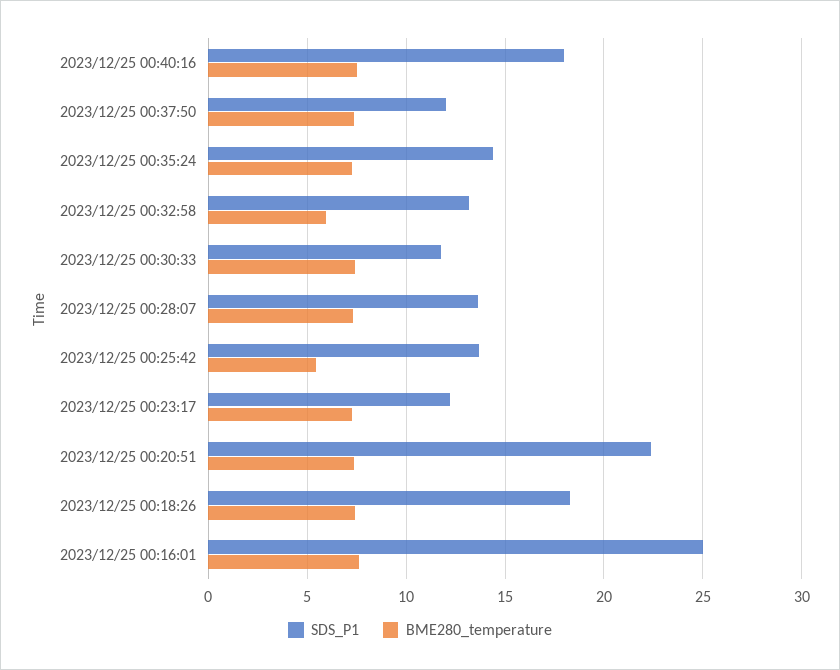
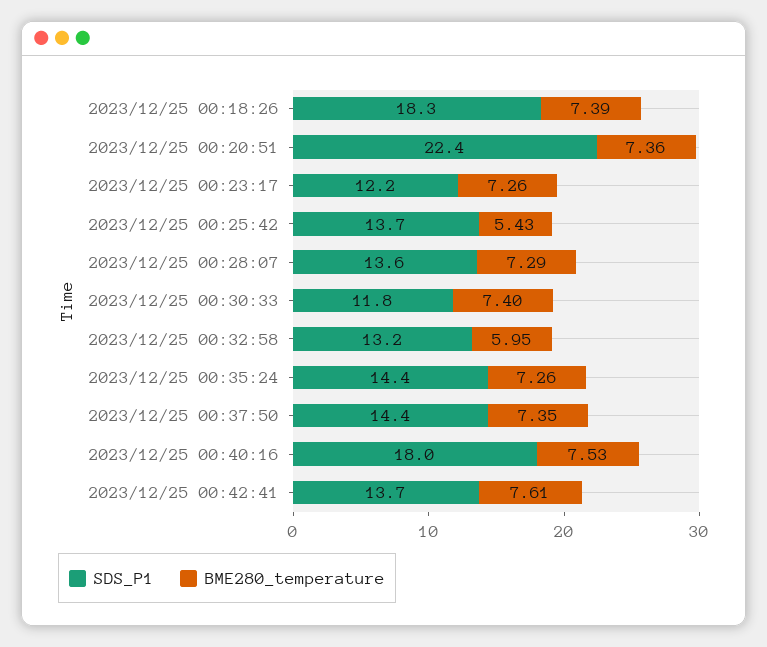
SDS_P1, 2023/12/25 00:37:50: 12 -> 14.4
SDS_P1, 2023/12/25 00:16:01: 25 -> none
BME280_temperature, 2023/12/25 00:16:01: 7.5 -> none
SDS_P1, 2023/12/25 00:42:41: none -> 13.7
BME280_temperature, 2023/12/25 00:42:41: none -> 7.61

